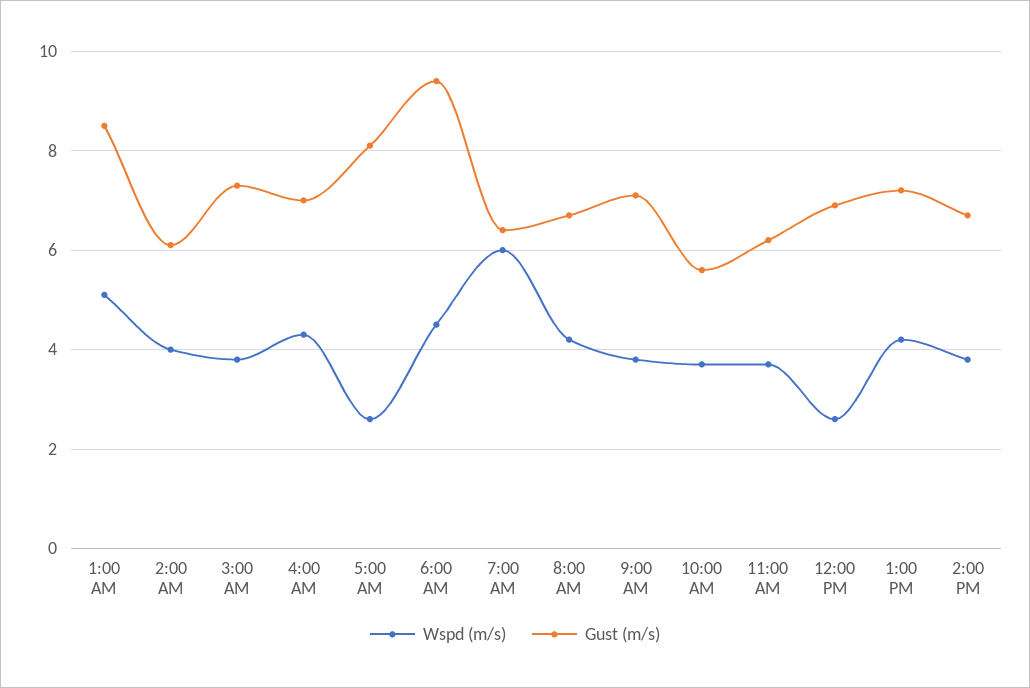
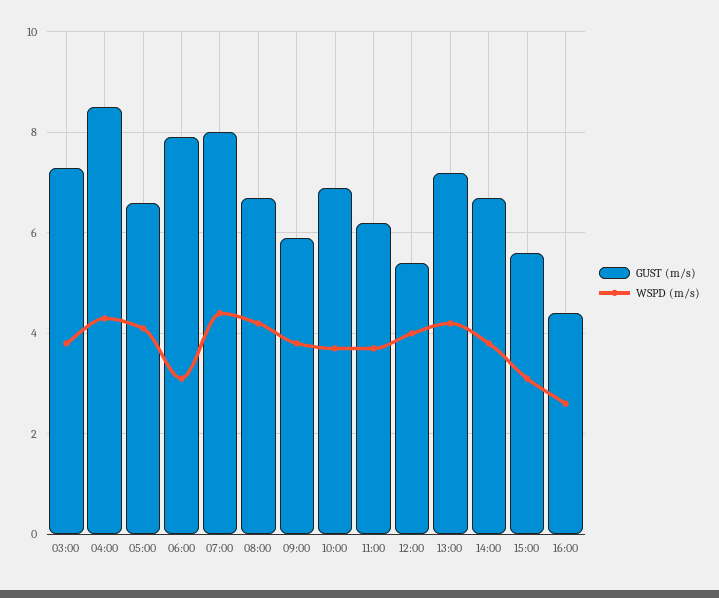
Wspd (m/s), 1:00 AM: 5 -> none
Gust (m/s), 1:00 AM: 8.5 -> none
Wspd (m/s), 2:00 AM: 4 -> none
Gust (m/s), 2:00 AM: 6 -> none
Gust (m/s), 4:00 AM: 7 -> 8.5
Wspd (m/s), 5:00 AM: 2.5 -> 4
Gust (m/s), 5:00 AM: 8 -> 6.5
Wspd (m/s), 6:00 AM: 4.5 -> 3
Gust (m/s), 6:00 AM: 9.5 -> 8
Wspd (m/s), 7:00 AM: 6 -> 4.5
Gust (m/s), 7:00 AM: 6.5 -> 8
Gust (m/s), 9:00 AM: 7 -> 6
Gust (m/s), 10:00 AM: 5.5 -> 7
Wspd (m/s), 12:00 PM: 2.5 -> 4
Gust (m/s), 12:00 PM: 7 -> 5.5
Gust (m/s), 15:00: none -> 5.5
Wspd (m/s), 15:00: none -> 3
Gust (m/s), 16:00: none -> 4.5
Wspd (m/s), 16:00: none -> 2.5

